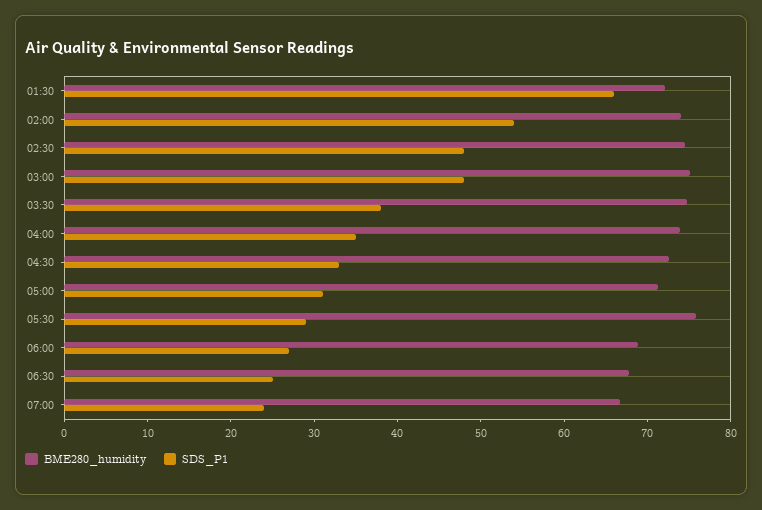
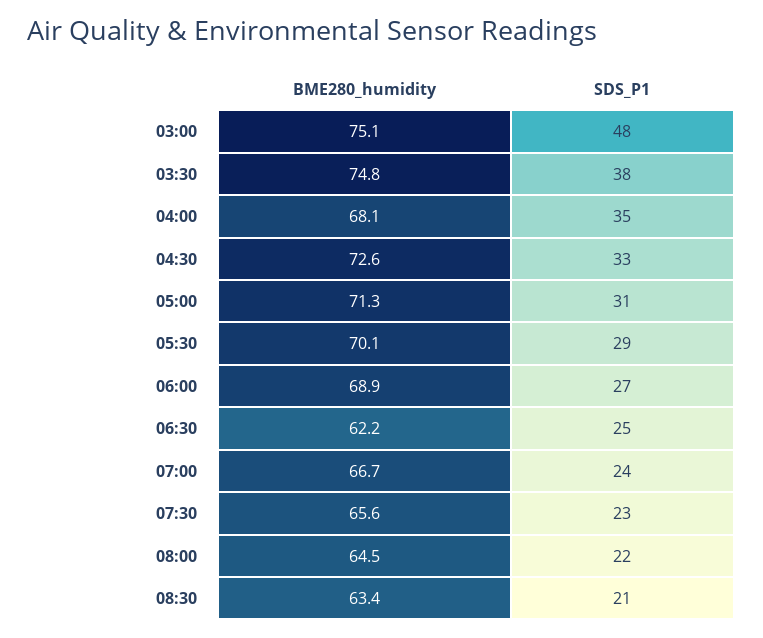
BME280_humidity, 01:30: 72 -> none
SDS_P1, 01:30: 66 -> none
BME280_humidity, 02:00: 74 -> none
SDS_P1, 02:00: 54 -> none
BME280_humidity, 02:30: 74 -> none
SDS_P1, 02:30: 48 -> none
BME280_humidity, 04:00: 74 -> 68.1
BME280_humidity, 05:30: 76 -> 70.1
BME280_humidity, 06:30: 68 -> 62.2
BME280_humidity, 07:30: none -> 65.6
SDS_P1, 07:30: none -> 23
BME280_humidity, 08:00: none -> 64.5
SDS_P1, 08:00: none -> 22
BME280_humidity, 08:30: none -> 63.4
SDS_P1, 08:30: none -> 21

